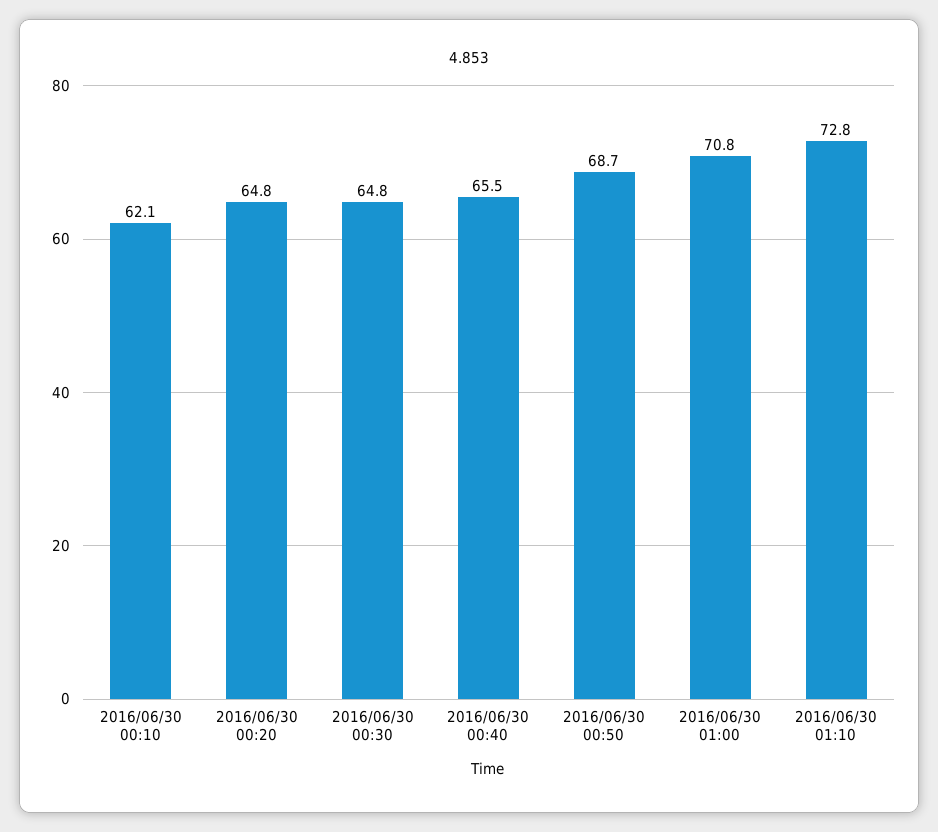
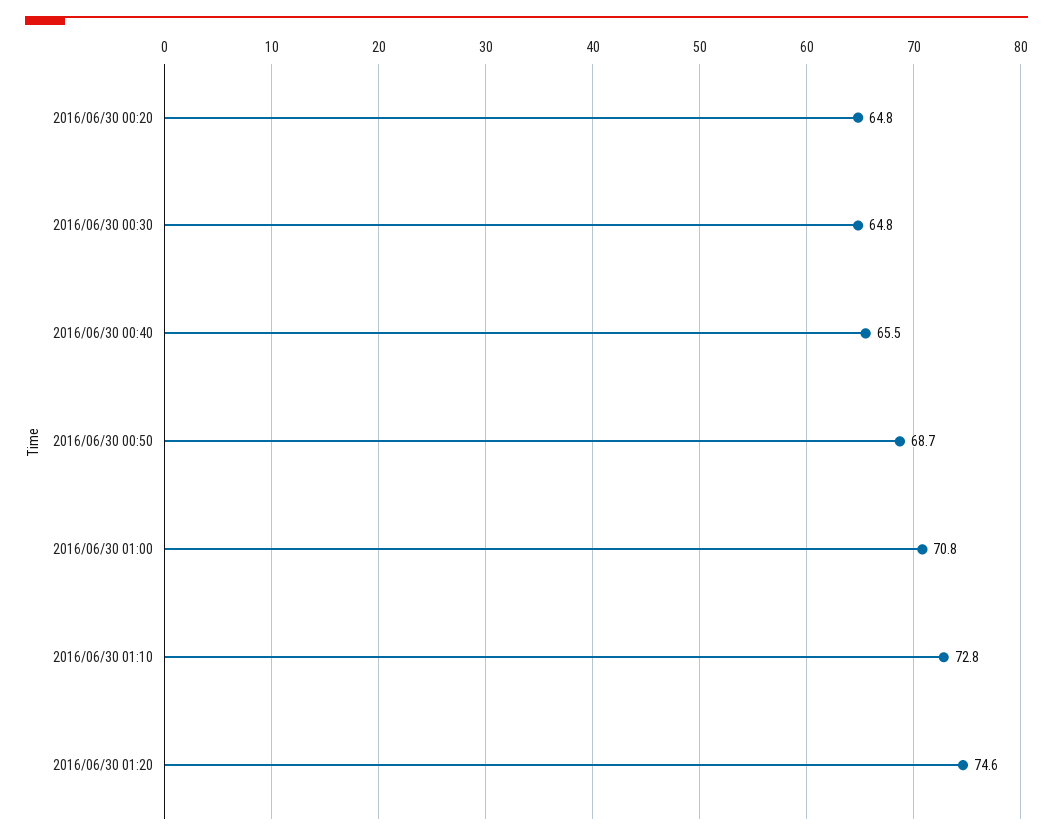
2016/06/30 00:10: 62.1 -> none
2016/06/30 01:20: none -> 74.6

